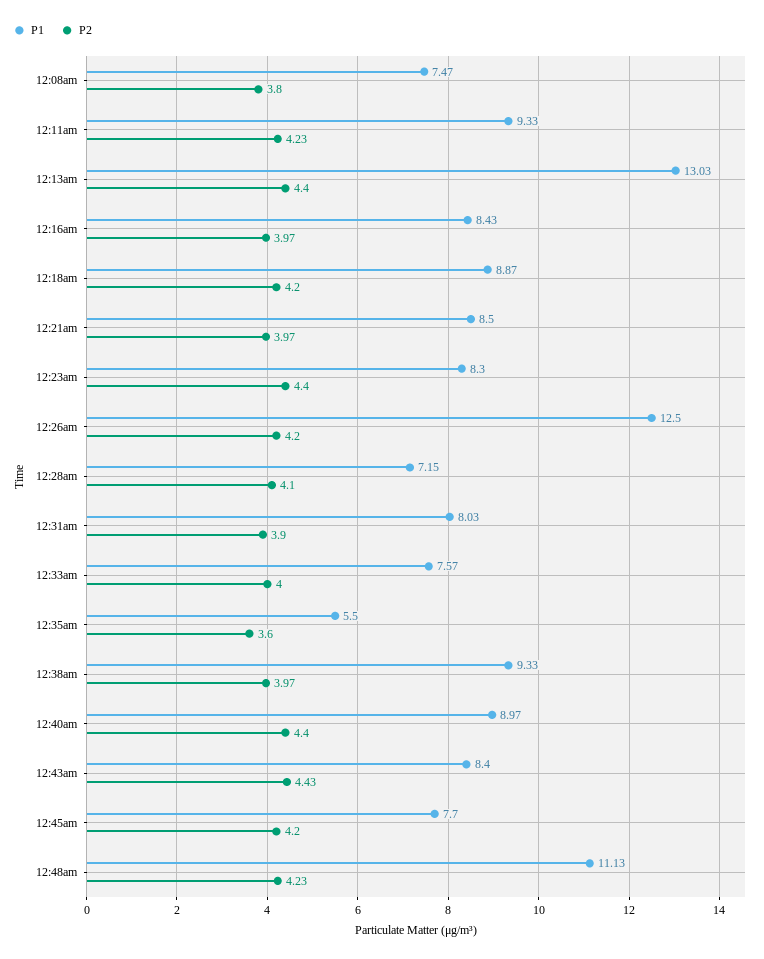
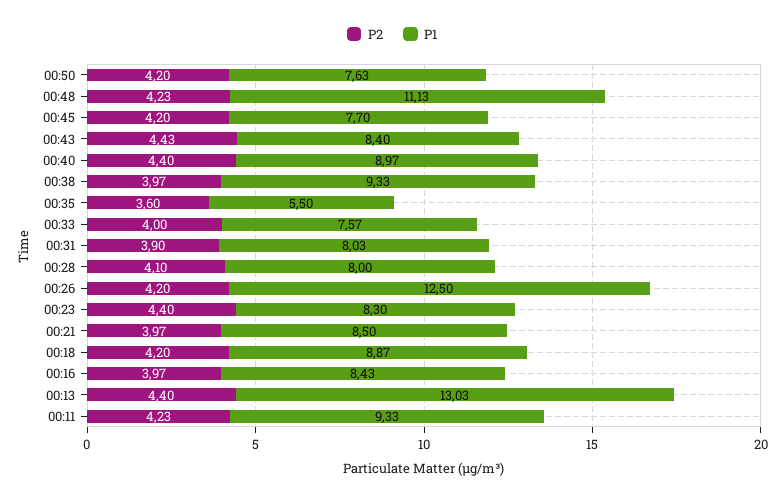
P1, 12:08am: 7.47 -> none
P2, 12:08am: 3.8 -> none
P1, 12:28am: 7.15 -> 8
P2, 00:50: none -> 4.2
P1, 00:50: none -> 7.63

